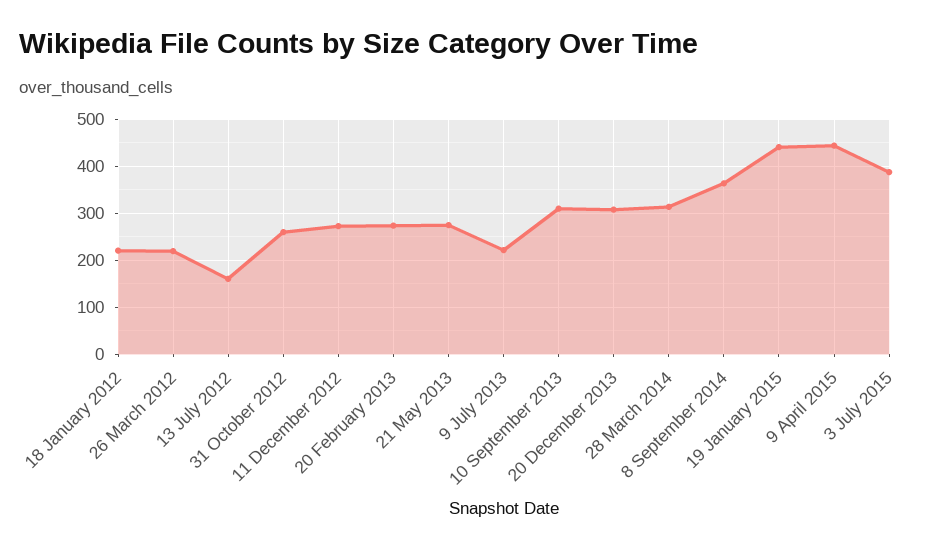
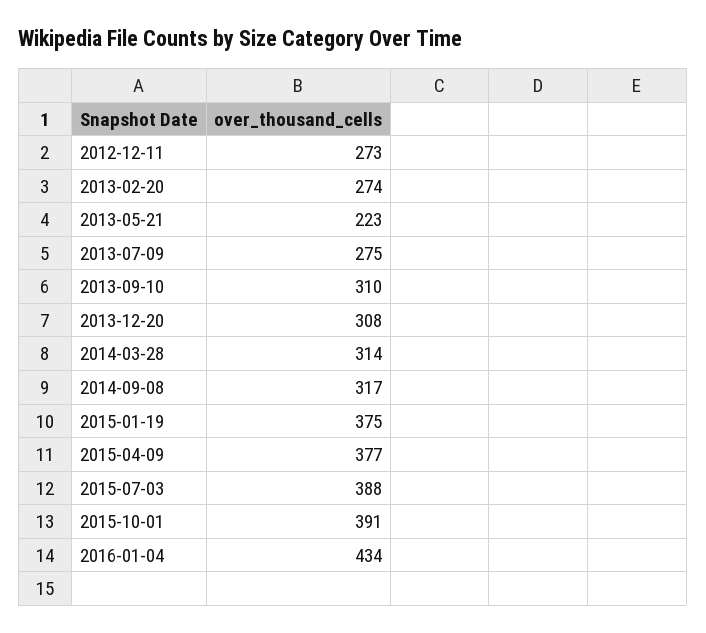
18 January 2012: 220 -> none
26 March 2012: 220 -> none
13 July 2012: 160 -> none
31 October 2012: 260 -> none
21 May 2013: 280 -> 223
9 July 2013: 220 -> 275
8 September 2014: 360 -> 317
19 January 2015: 440 -> 375
9 April 2015: 440 -> 377
2015-10-01: none -> 391
2016-01-04: none -> 434

